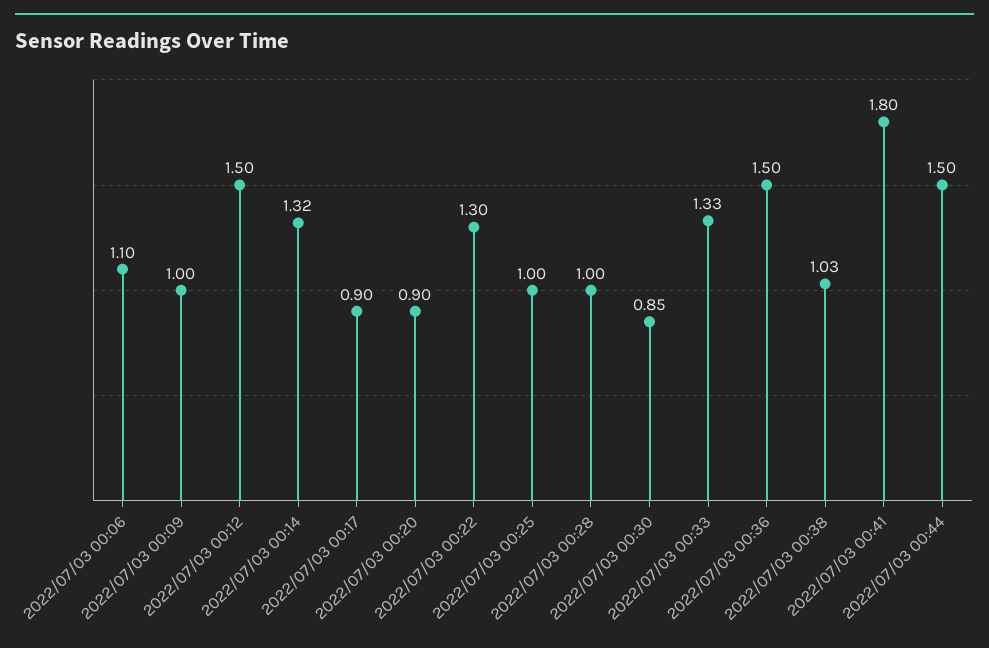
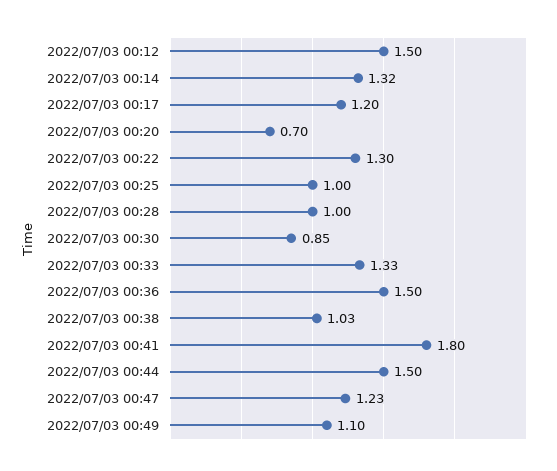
2022/07/03 00:06: 1.1 -> none
2022/07/03 00:09: 1 -> none
2022/07/03 00:17: 0.9 -> 1.2
2022/07/03 00:20: 0.9 -> 0.7
2022/07/03 00:47: none -> 1.23
2022/07/03 00:49: none -> 1.1

